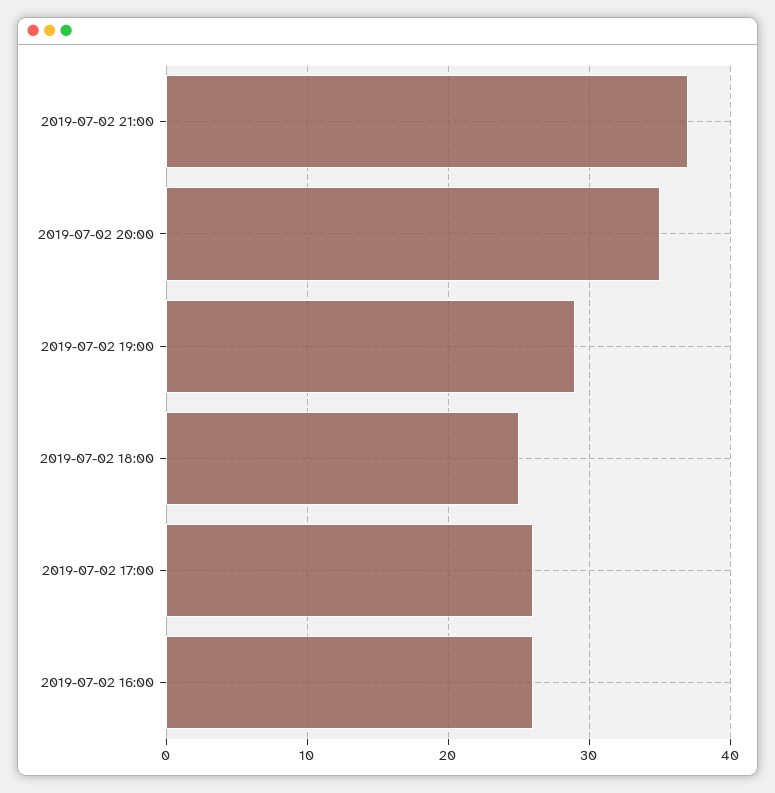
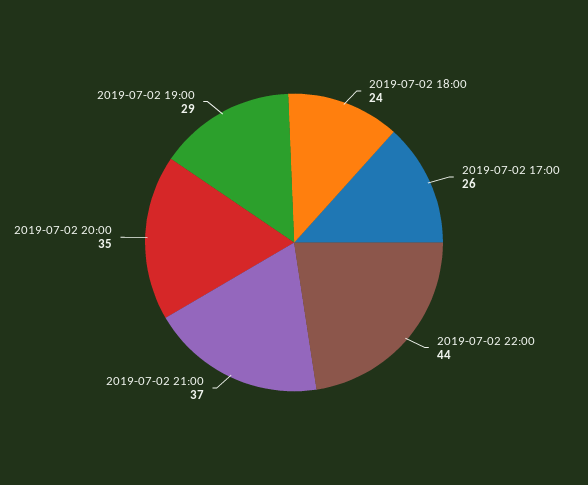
2019-07-02 18:00: 25 -> 24
2019-07-02 16:00: 26 -> none
2019-07-02 22:00: none -> 44

